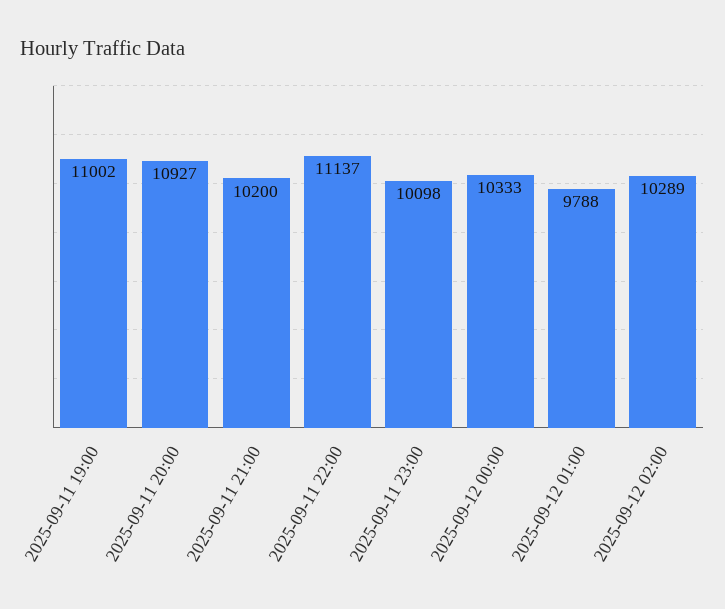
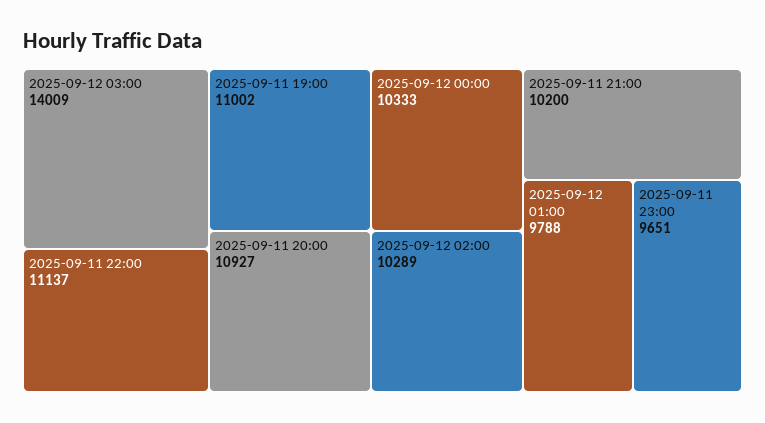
2025-09-11 23:00: 10098 -> 9651
2025-09-12 03:00: none -> 14009

